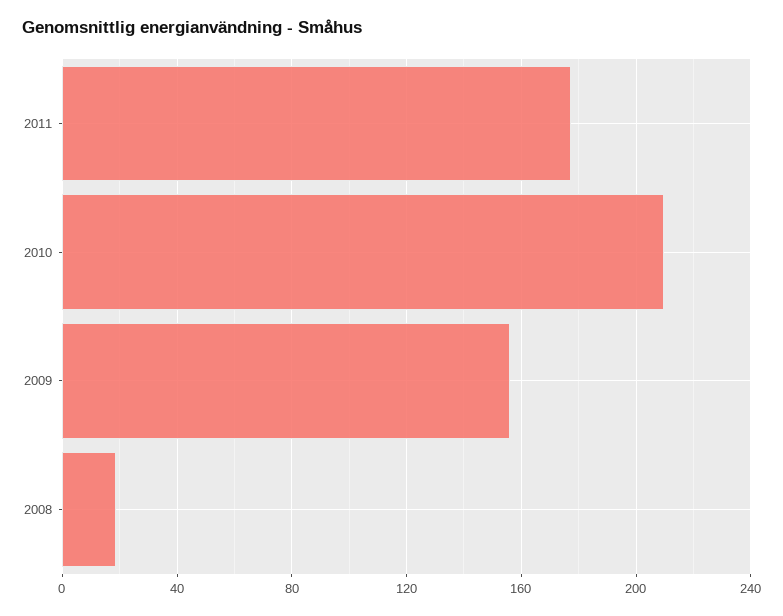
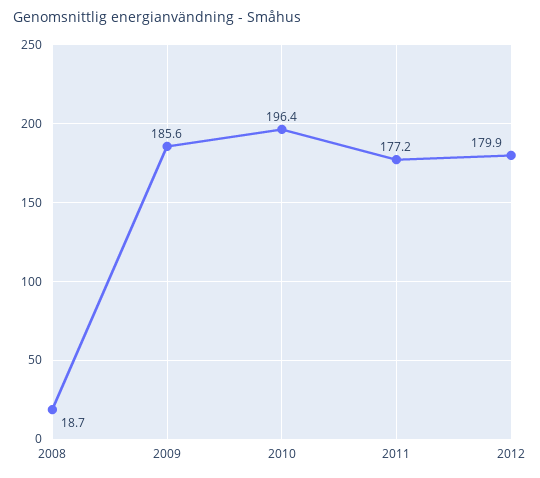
2010: 210 -> 196.4
2009: 155 -> 185.6
2012: none -> 179.9

